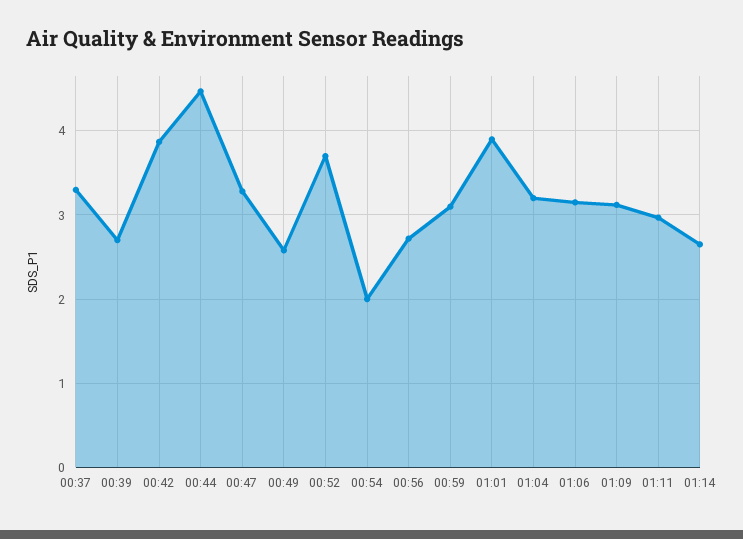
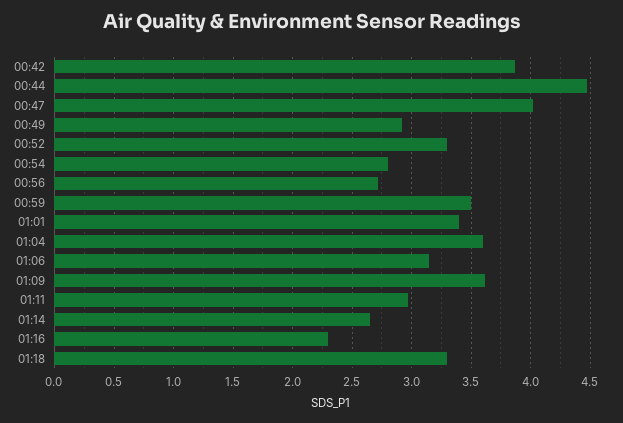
00:37: 3.3 -> none
00:39: 2.7 -> none
00:47: 3.3 -> 4
00:49: 2.6 -> 2.9
00:52: 3.7 -> 3.3
00:54: 2 -> 2.8
00:59: 3.1 -> 3.5
01:01: 3.9 -> 3.4
01:04: 3.2 -> 3.6
01:09: 3.1 -> 3.6
01:16: none -> 2.3
01:18: none -> 3.3

